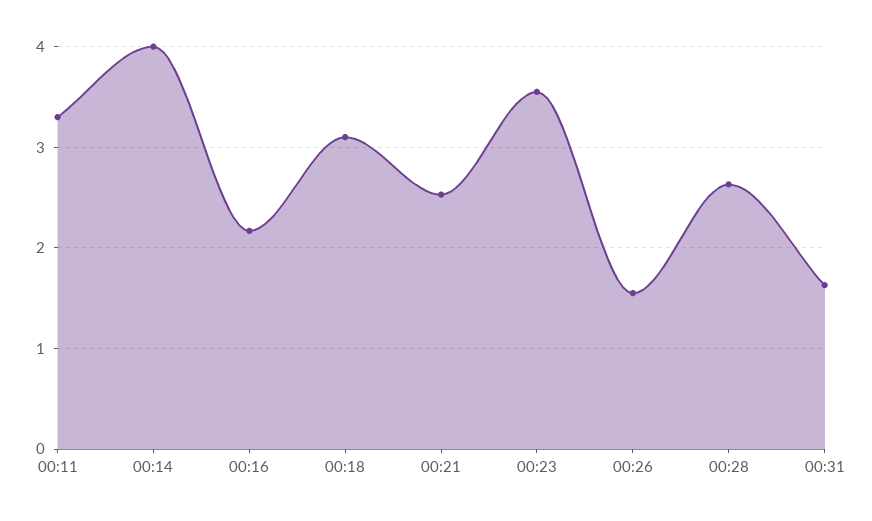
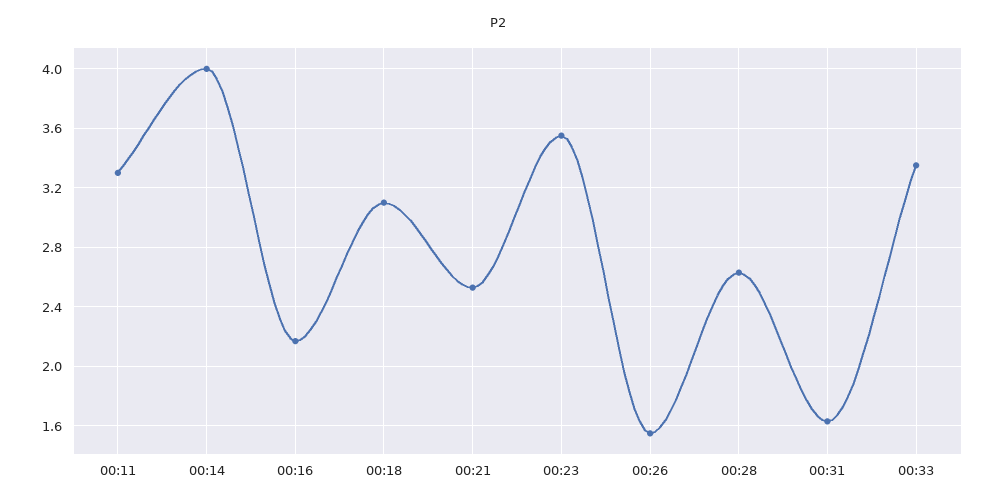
00:33: none -> 3.35

